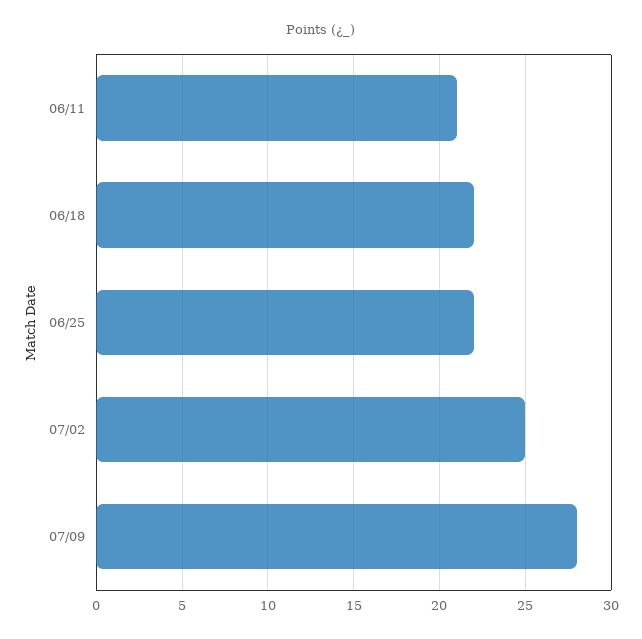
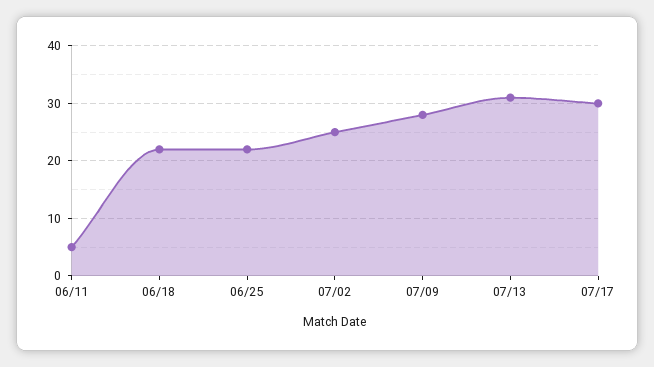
06/11: 21 -> 5
07/13: none -> 30
07/17: none -> 30

